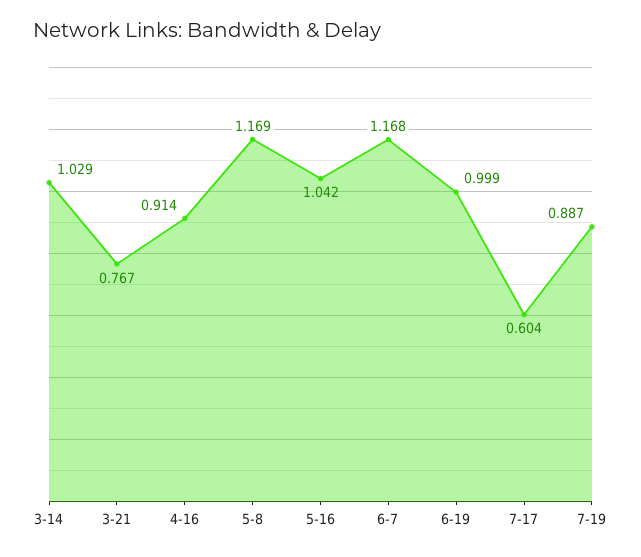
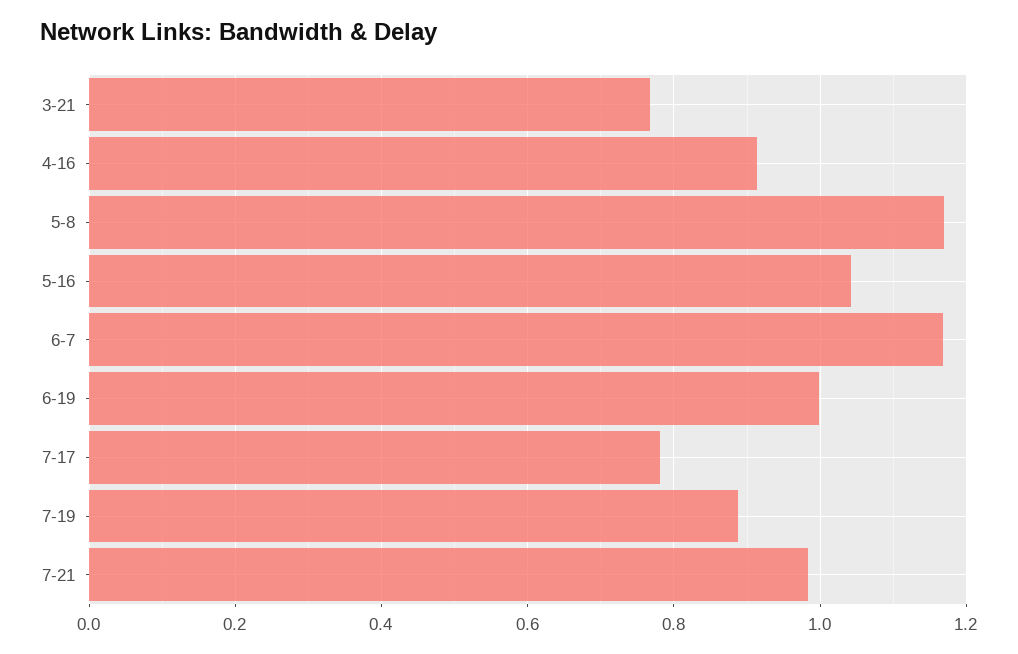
3-14: 1.029 -> none
7-17: 0.604 -> 0.78
7-21: none -> 0.98

